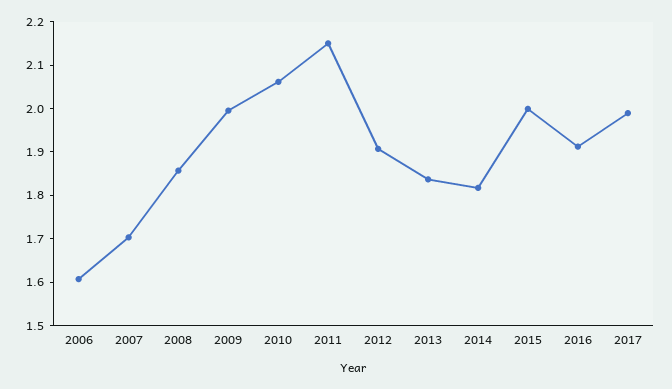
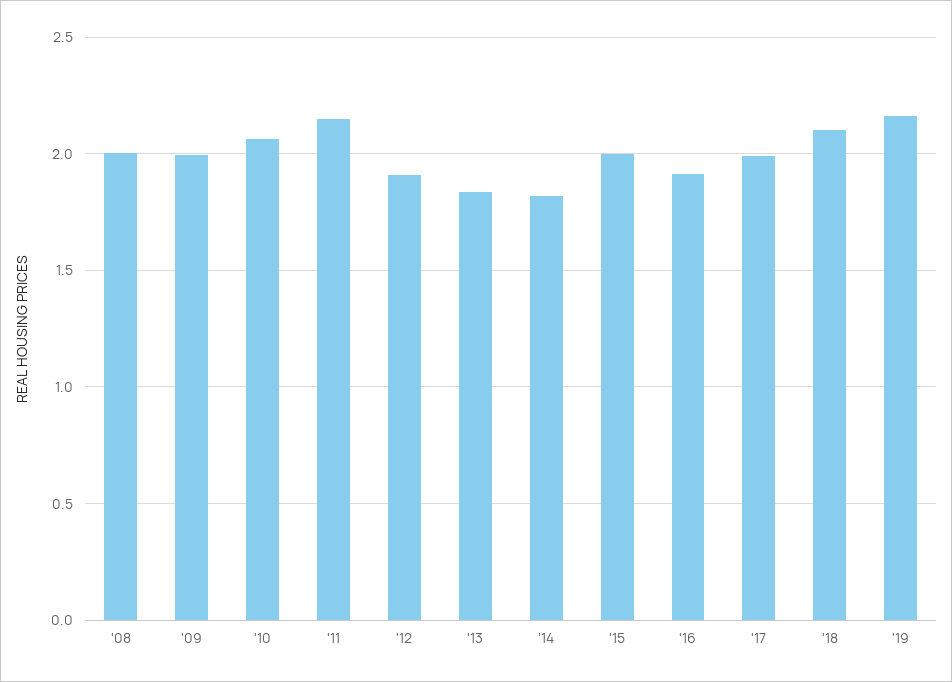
2006: 1.6 -> none
2007: 1.7 -> none
2008: 1.86 -> 2
'18: none -> 2.1
'19: none -> 2.15

